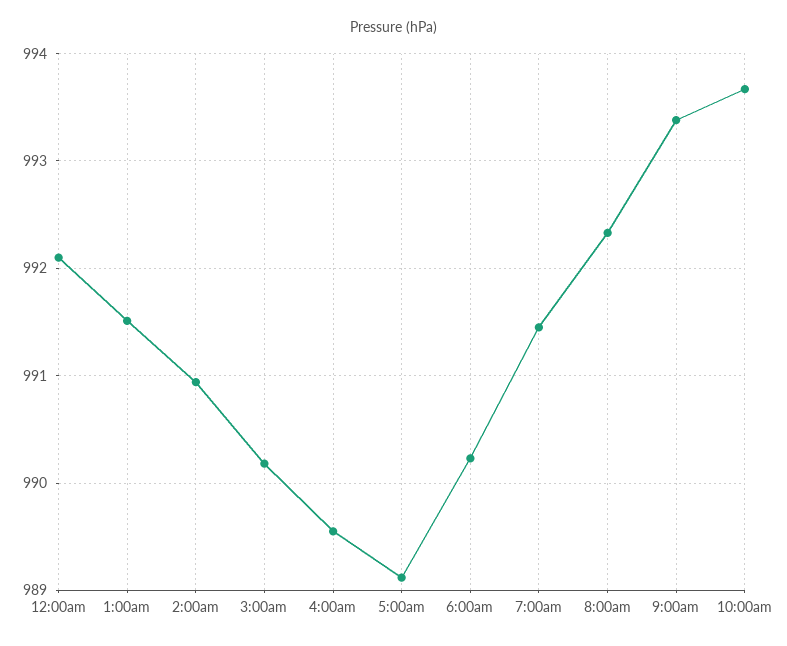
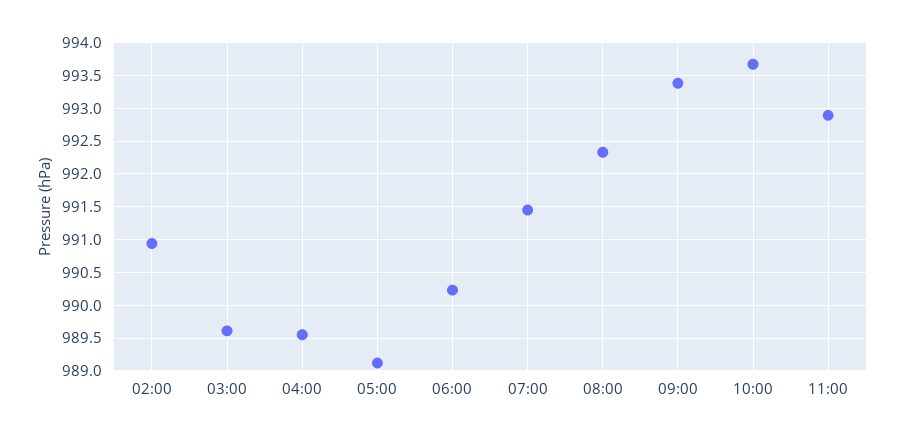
12:00am: 992.1 -> none
1:00am: 991.5 -> none
3:00am: 990.2 -> 989.6
11:00: none -> 992.9

